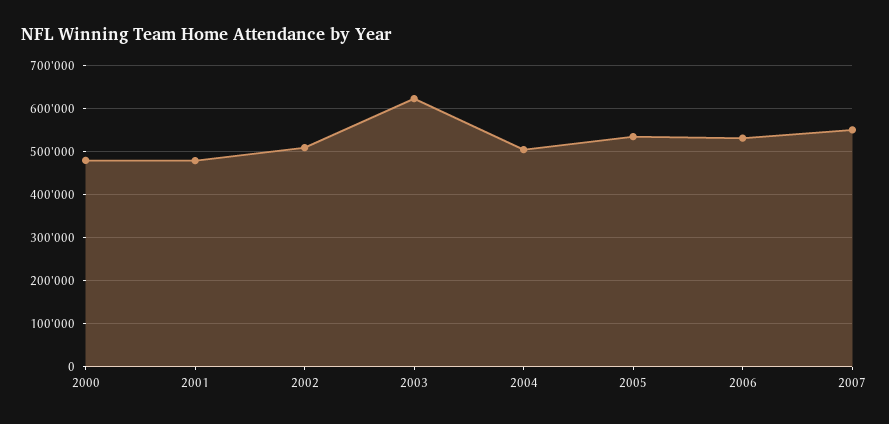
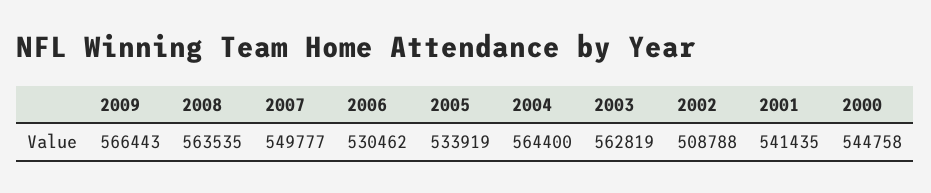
2000: 480000 -> 544758
2001: 480000 -> 541435
2003: 620000 -> 562819
2004: 500000 -> 564400
2009: none -> 566443
2008: none -> 563535

